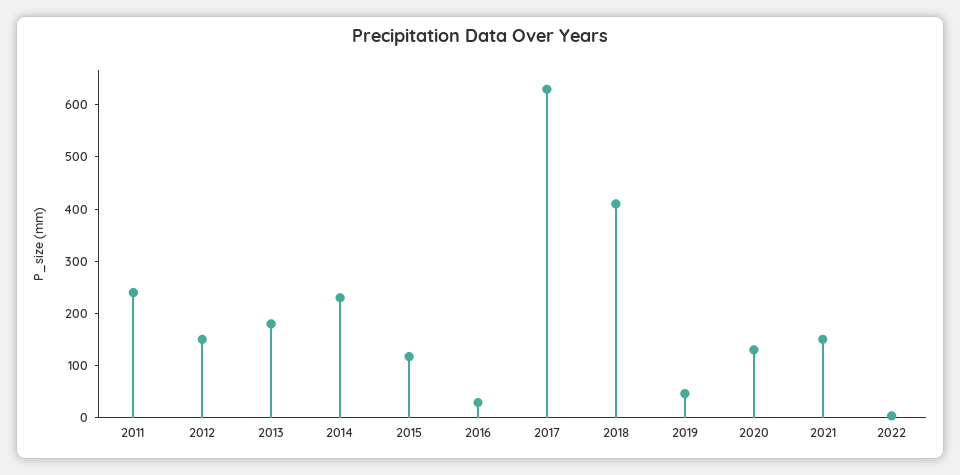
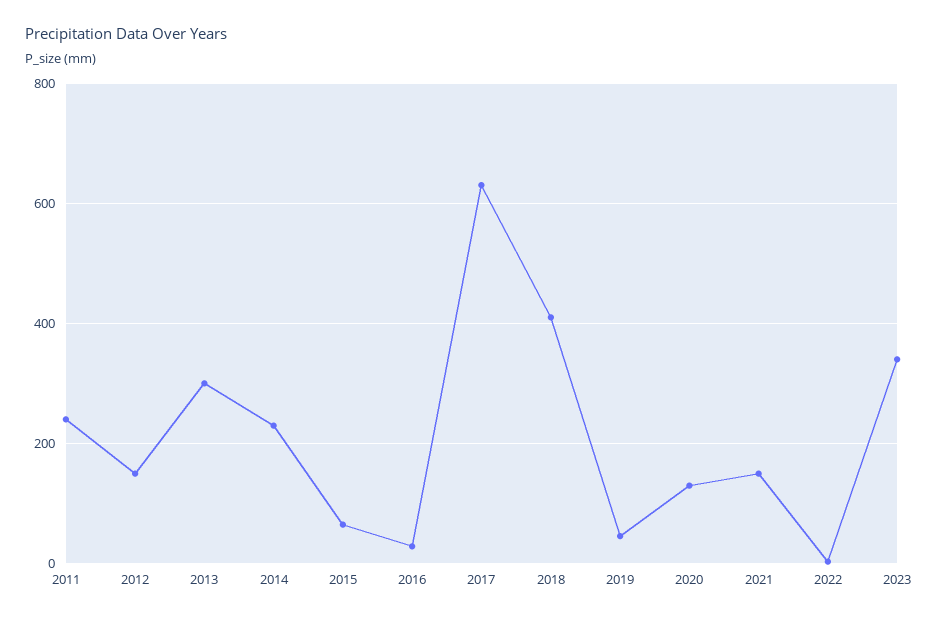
2013: 180 -> 300
2015: 120 -> 60
2023: none -> 340

